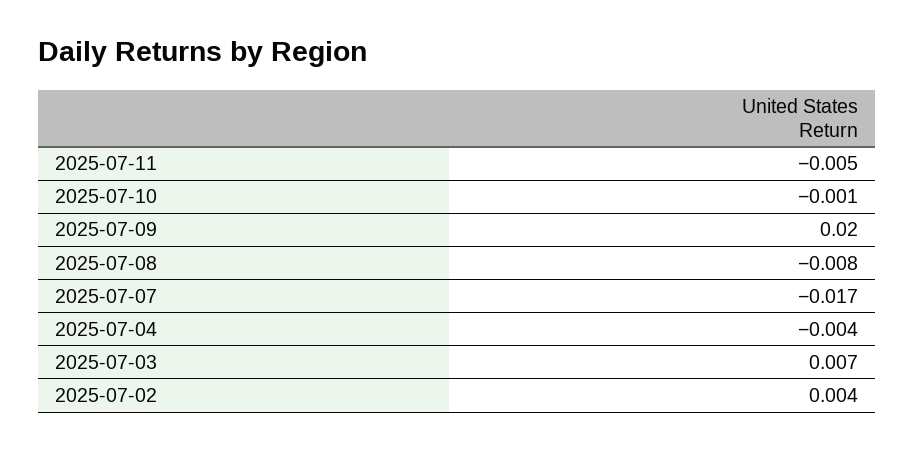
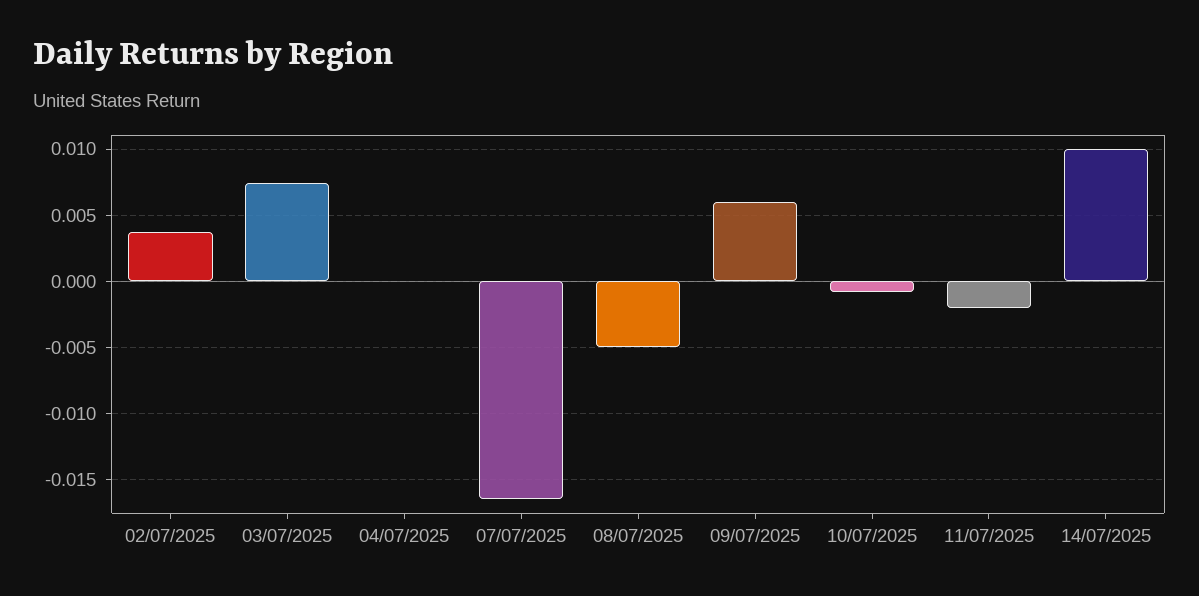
2025-07-11: -0.005 -> -0.002
2025-07-09: 0.02 -> 0.006
2025-07-08: -0.008 -> -0.005
2025-07-04: -0.004 -> 0
14/07/2025: none -> 0.01

